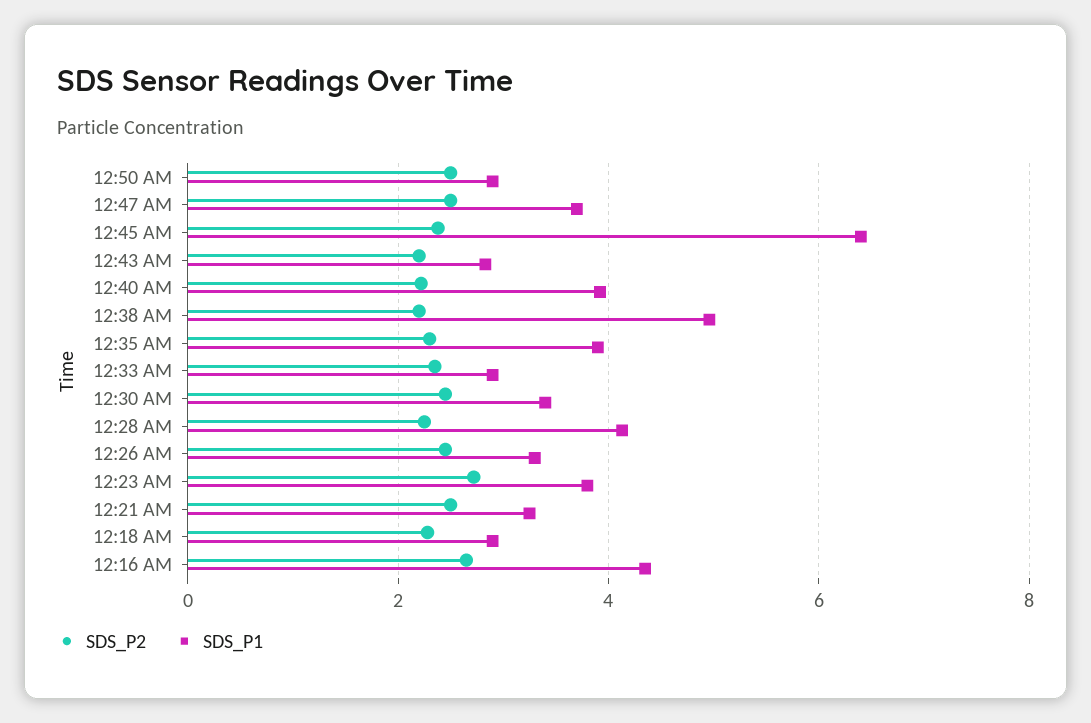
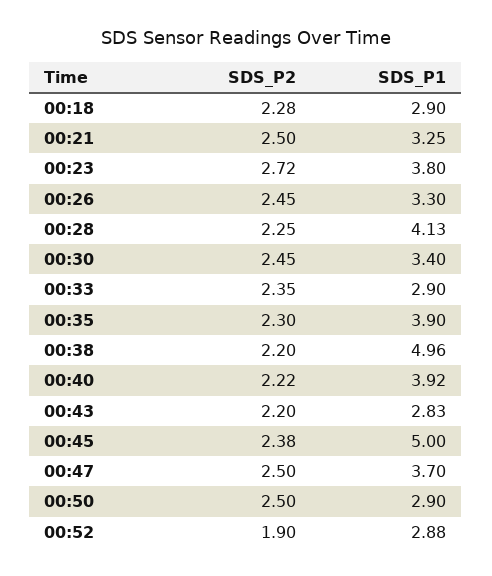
SDS_P1, 12:45 AM: 6.4 -> 5
SDS_P2, 12:16 AM: 2.6 -> none
SDS_P1, 12:16 AM: 4.4 -> none
SDS_P2, 00:52: none -> 1.9
SDS_P1, 00:52: none -> 2.88

